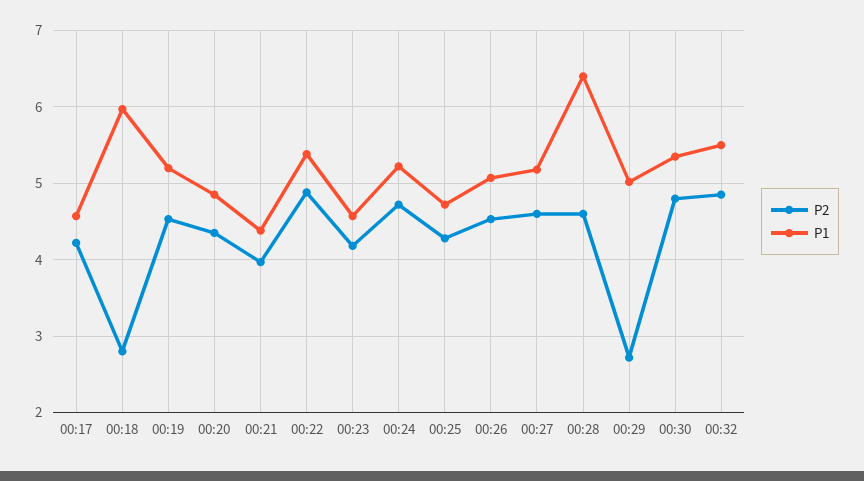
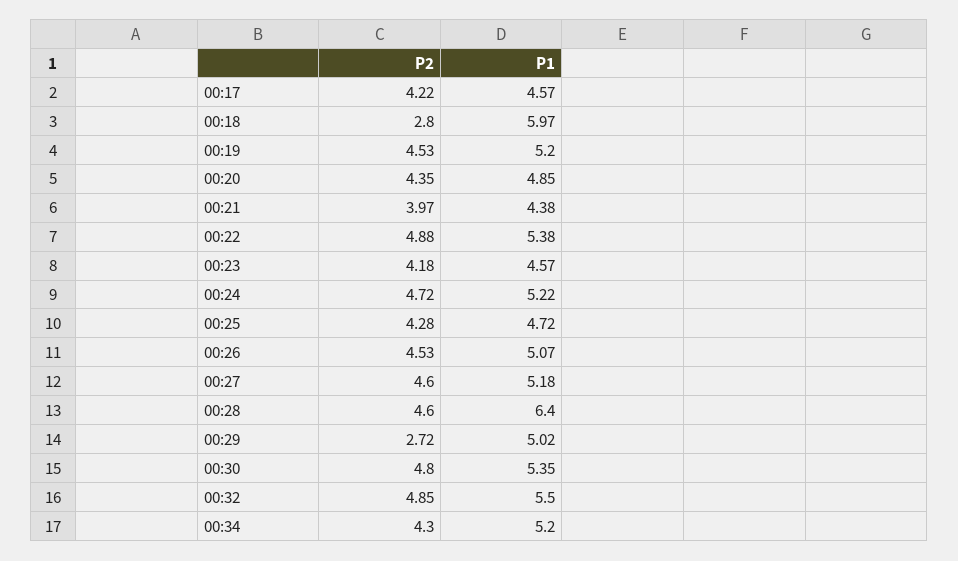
P2, 00:34: none -> 4.3
P1, 00:34: none -> 5.2

